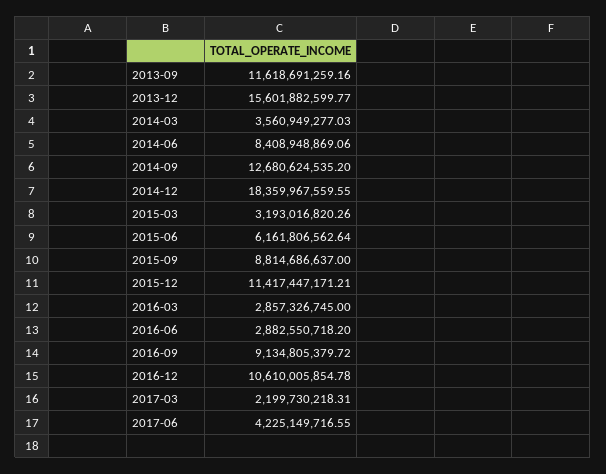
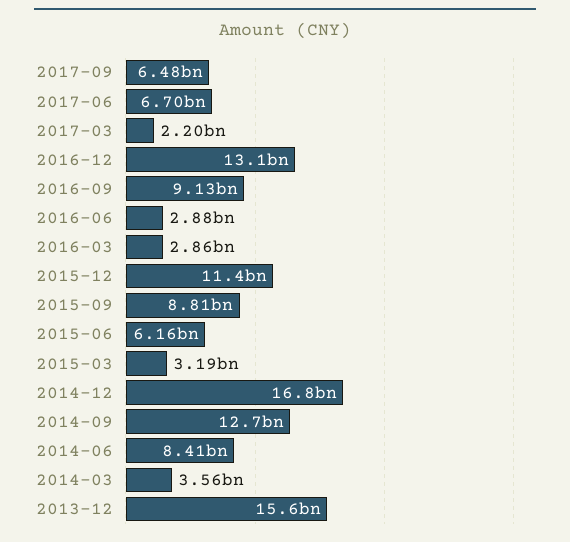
2013-09: 11618691259.16 -> none
2014-12: 18359967559.55 -> 16800000000
2016-12: 10610005854.78 -> 13100000000
2017-06: 4225149716.55 -> 6700000000
2017-09: none -> 6480000000

